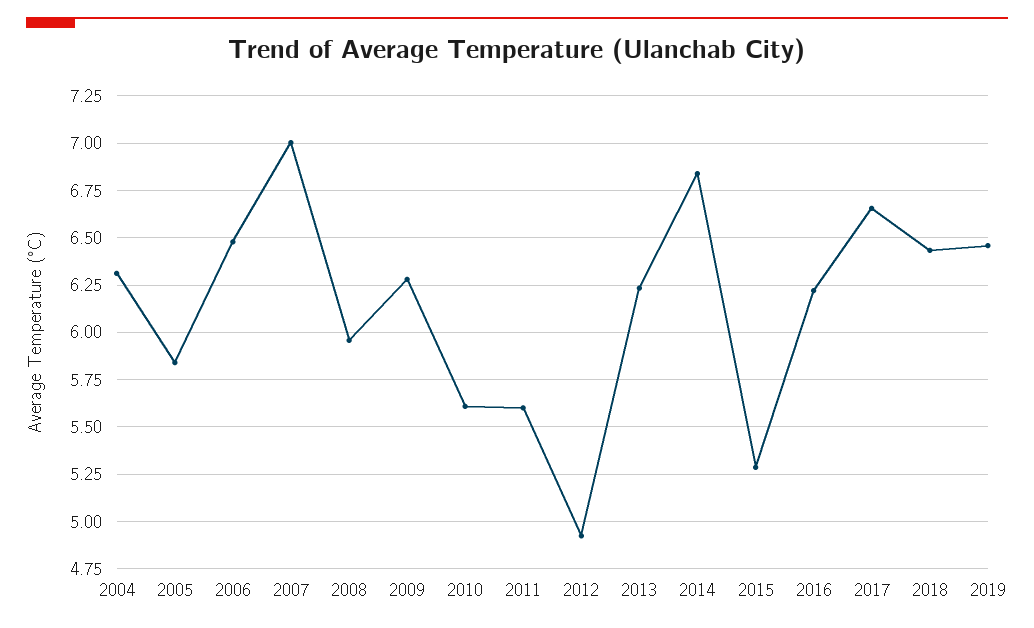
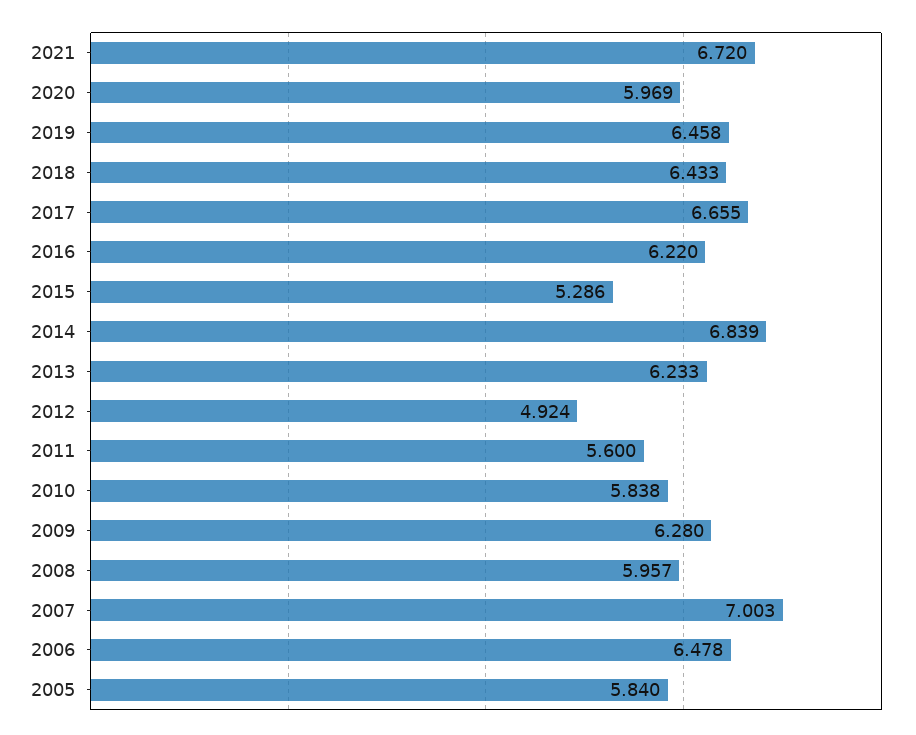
2004: 6.3 -> none
2010: 5.6 -> 5.838
2021: none -> 6.72
2020: none -> 5.969

